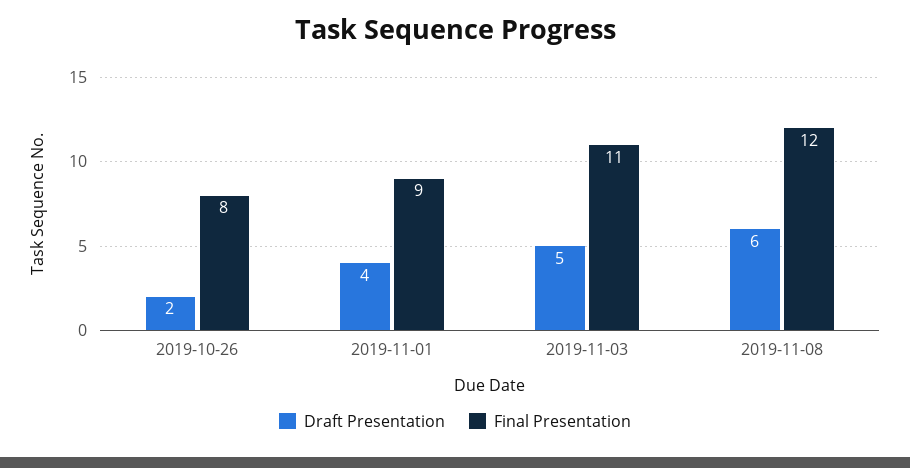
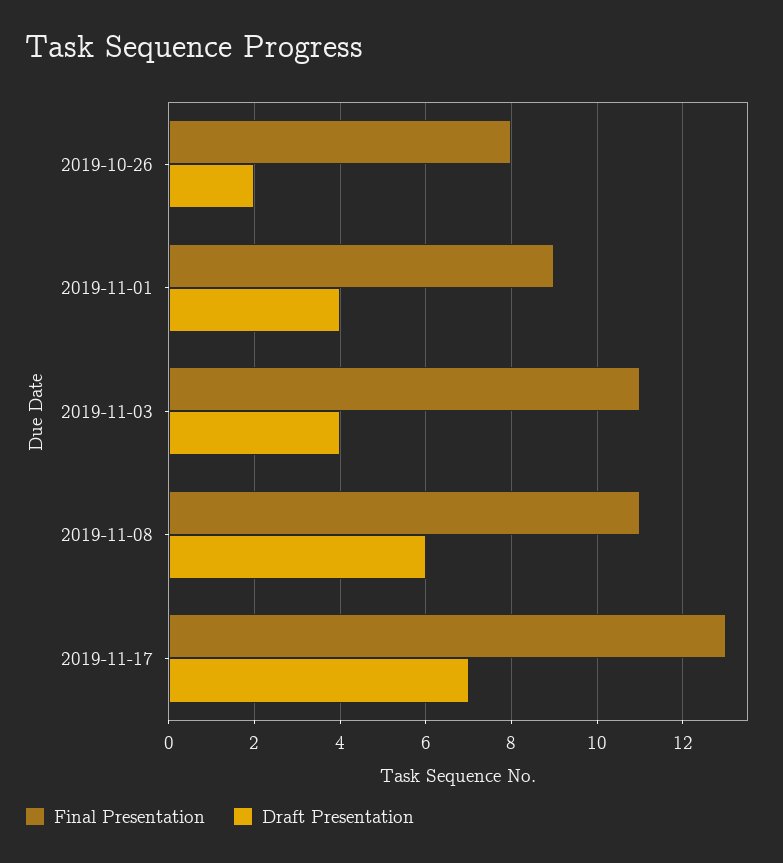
Draft Presentation, 2019-11-03: 5 -> 4
Final Presentation, 2019-11-08: 12 -> 11
Final Presentation, 2019-11-17: none -> 13
Draft Presentation, 2019-11-17: none -> 7

